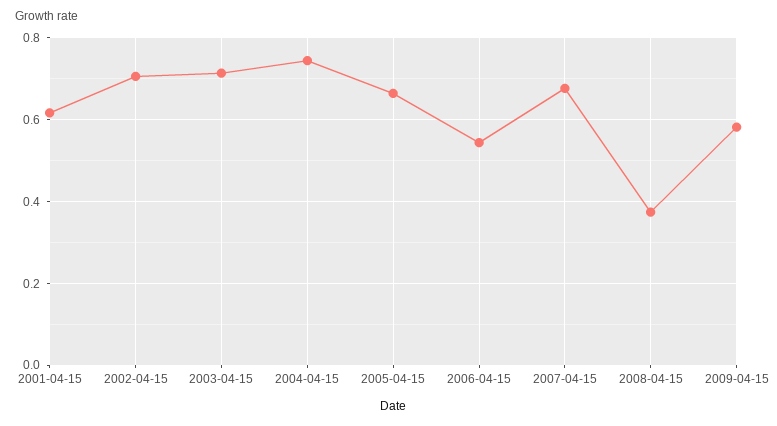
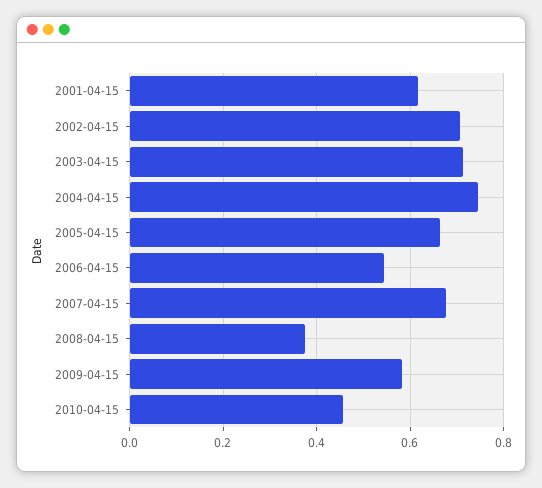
2010-04-15: none -> 0.46

